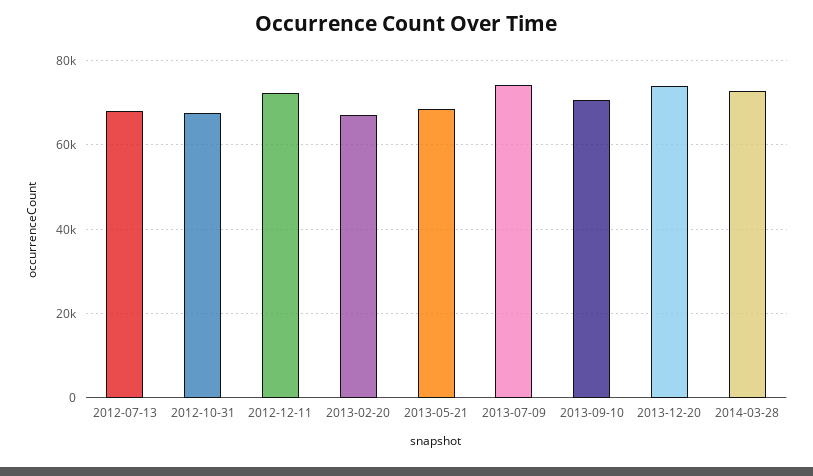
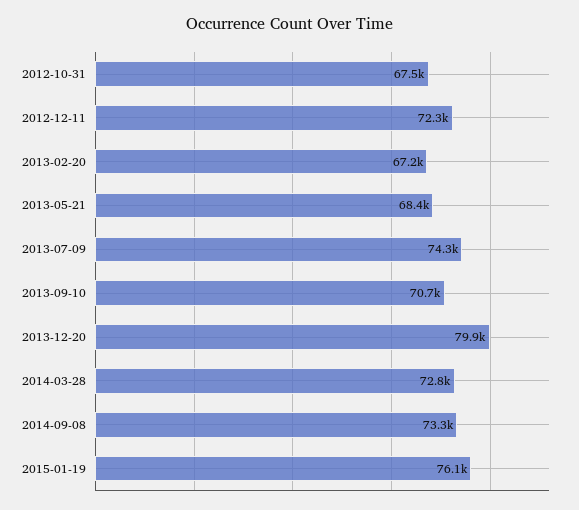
2012-07-13: 68000 -> none
2013-12-20: 74000 -> 79900
2014-09-08: none -> 73300
2015-01-19: none -> 76100

